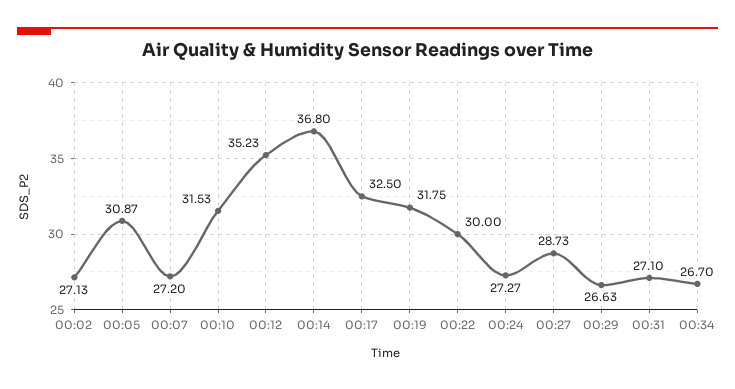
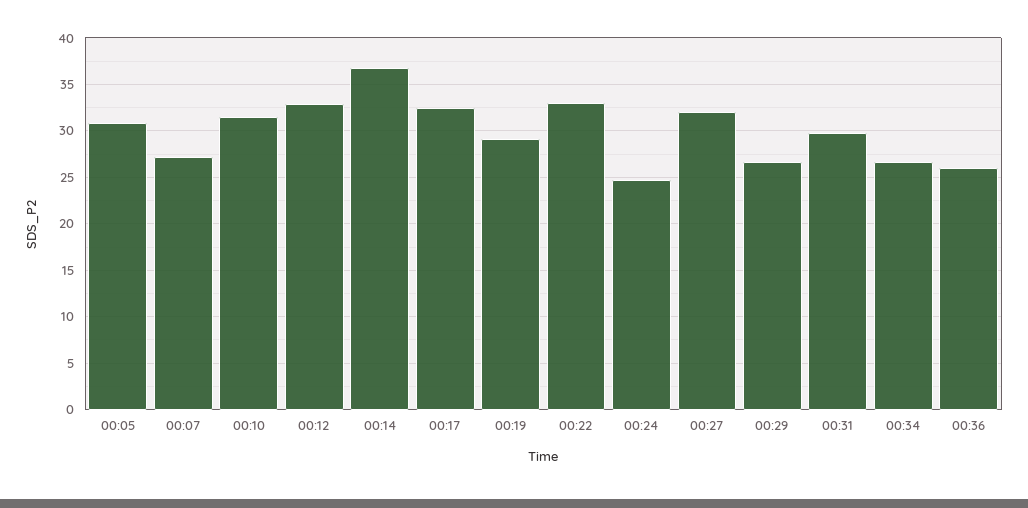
00:02: 27.13 -> none
00:12: 35.23 -> 33
00:19: 31.75 -> 29
00:22: 30 -> 33
00:24: 27.27 -> 25
00:27: 28.73 -> 32
00:31: 27.1 -> 30
00:36: none -> 26

